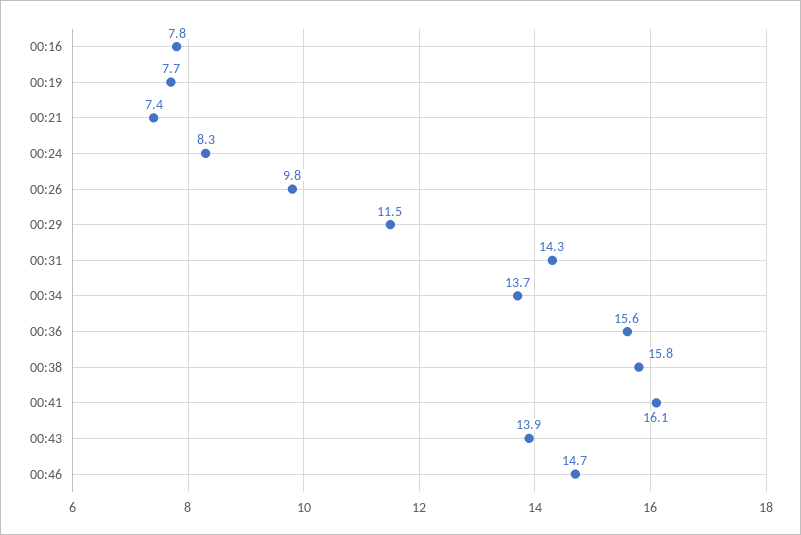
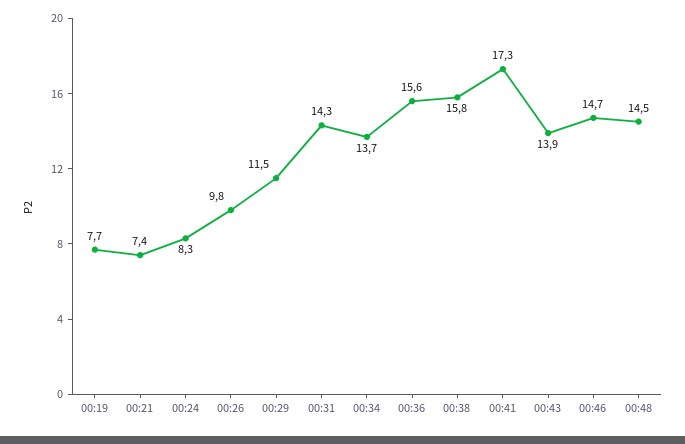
00:16: 7.8 -> none
00:41: 16.1 -> 17.3
00:48: none -> 14.5

